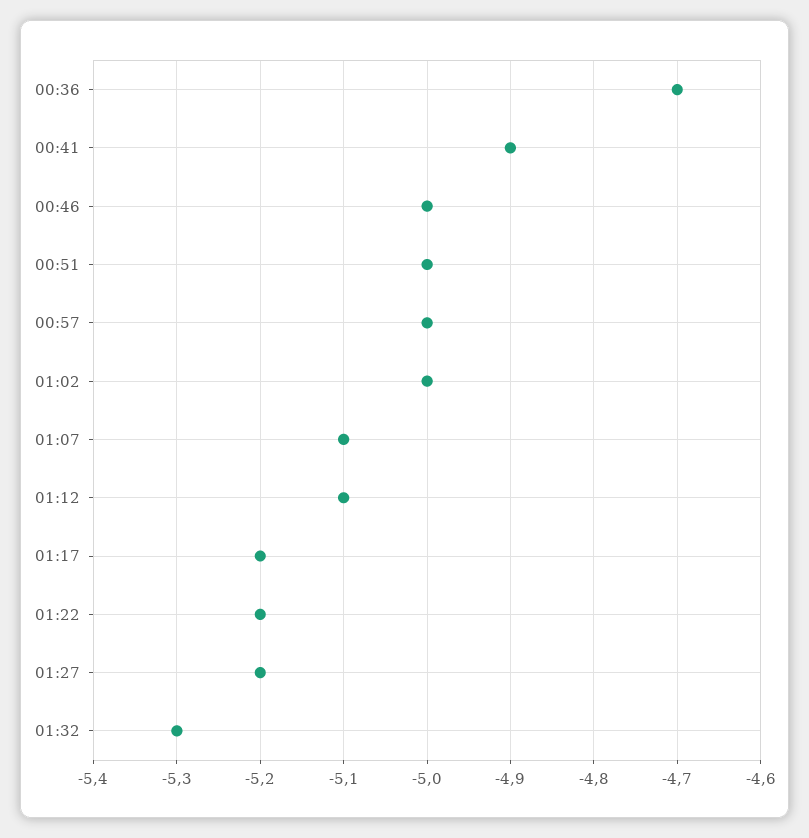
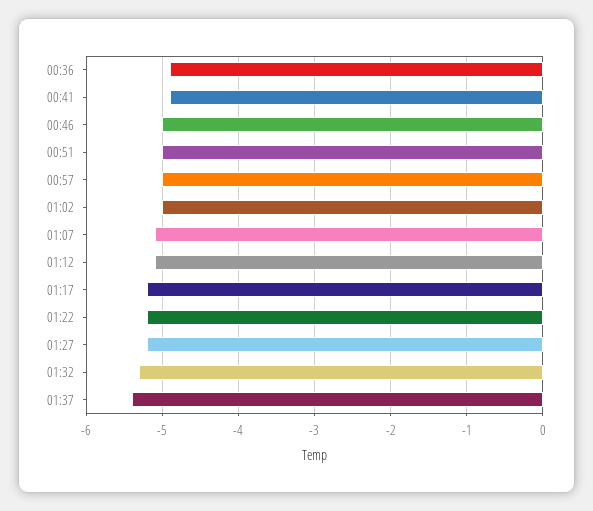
00:36: -4.7 -> -4.9
01:37: none -> -5.4

